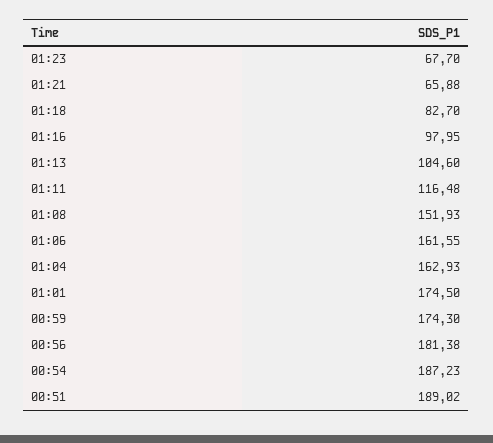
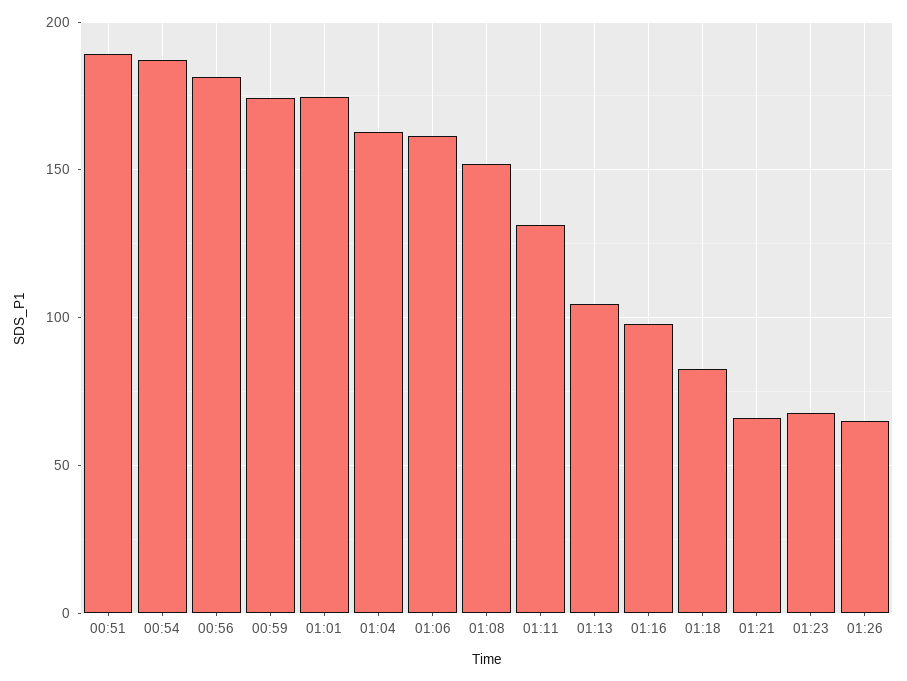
01:11: 116.48 -> 130
01:26: none -> 65

